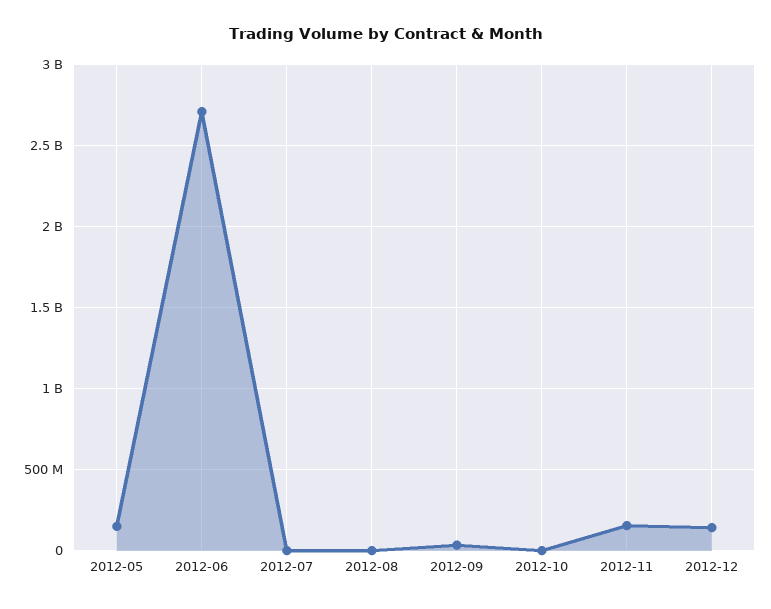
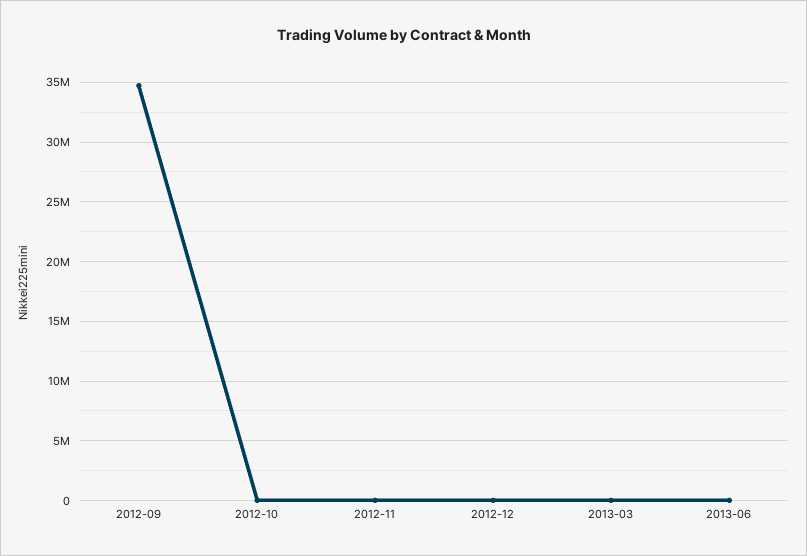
2012-05: 150000000 -> none
2012-06: 2700000000 -> none
2012-07: 0 -> none
2012-08: 0 -> none
2012-11: 150000000 -> 0
2012-12: 150000000 -> 0
2013-03: none -> 0
2013-06: none -> 0

